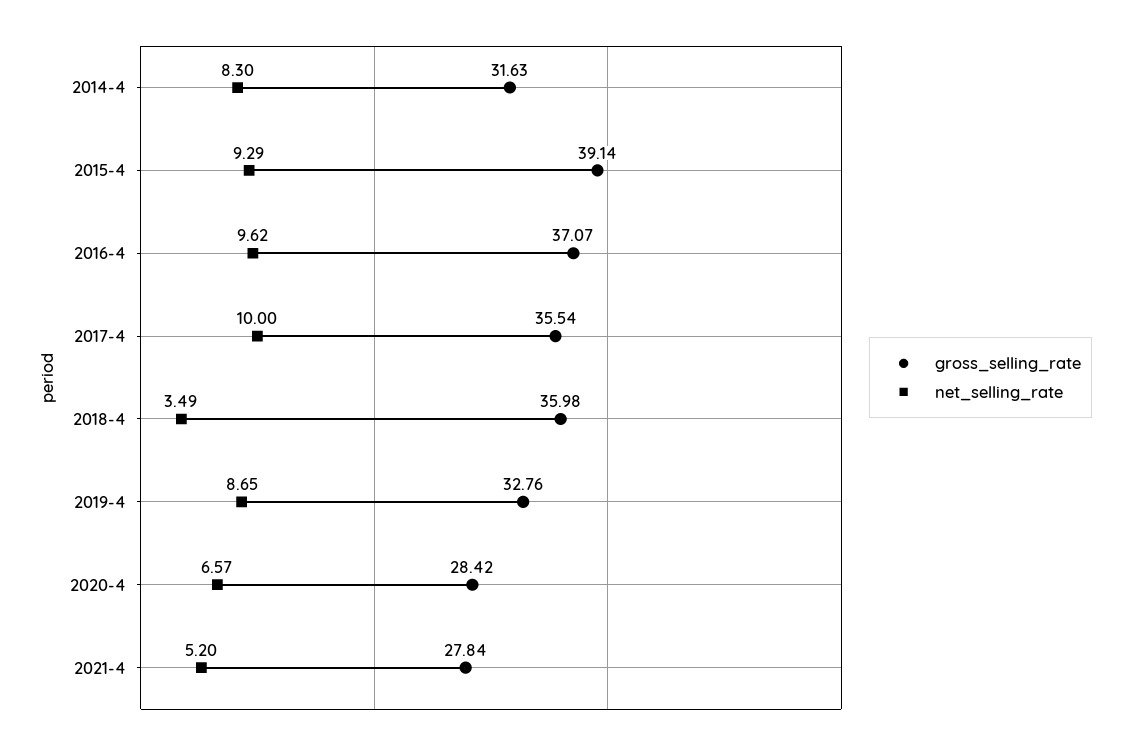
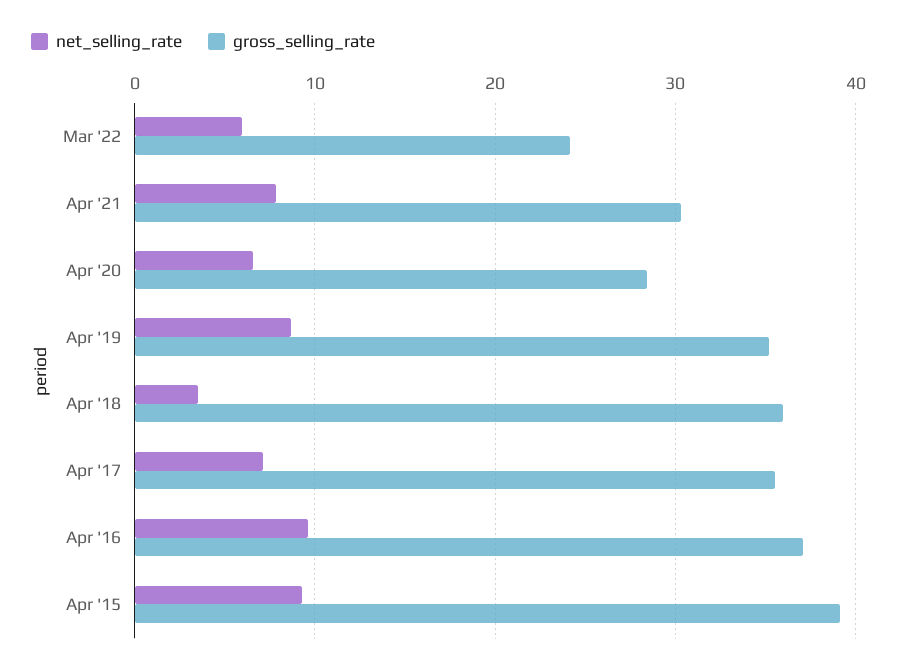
gross_selling_rate, 2014-4: 31.63 -> none
net_selling_rate, 2014-4: 8.3 -> none
net_selling_rate, 2017-4: 10 -> 7
gross_selling_rate, 2019-4: 32.76 -> 35
gross_selling_rate, 2021-4: 27.84 -> 30
net_selling_rate, 2021-4: 5.2 -> 8
net_selling_rate, Mar '22: none -> 6
gross_selling_rate, Mar '22: none -> 24

